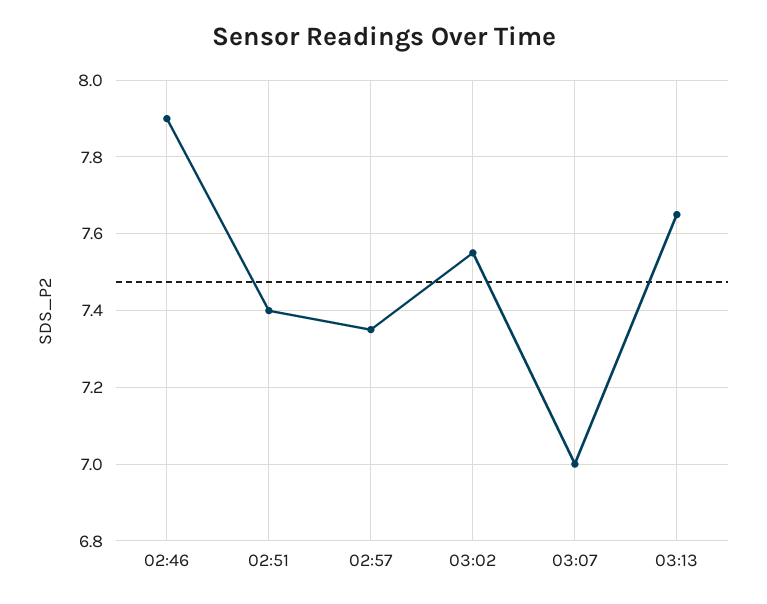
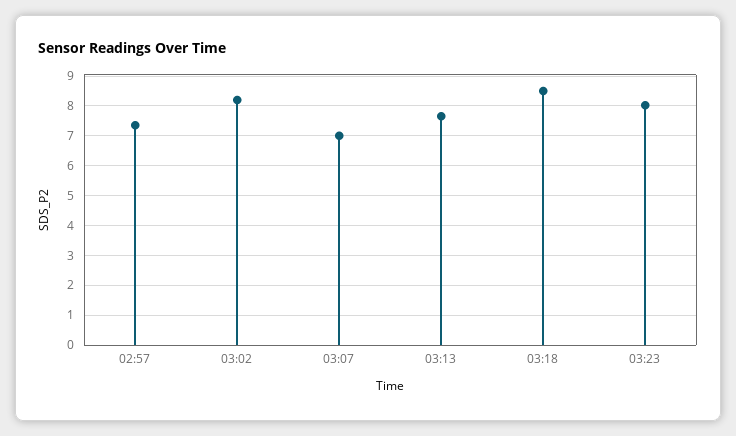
02:46: 7.9 -> none
02:51: 7.4 -> none
03:02: 7.55 -> 8.25
03:18: none -> 8.5
03:23: none -> 8

